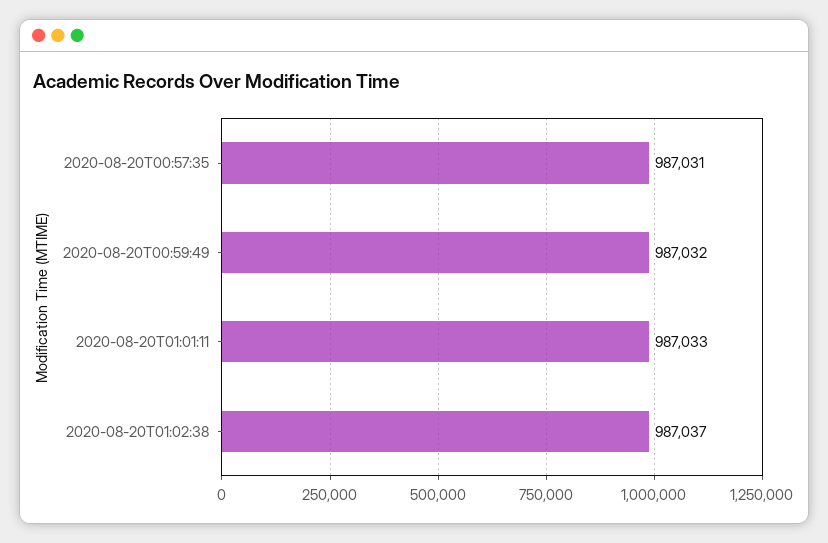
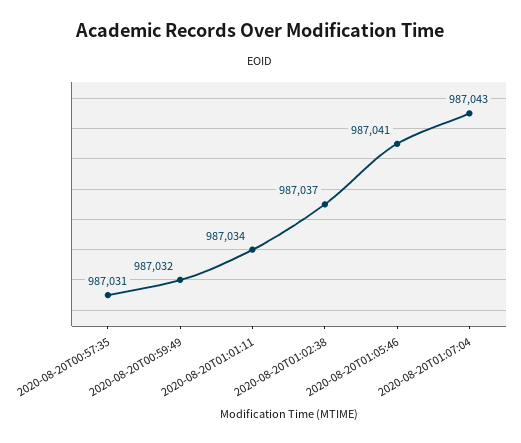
2020-08-20T01:01:11: 987033 -> 987034
2020-08-20T01:05:46: none -> 987041
2020-08-20T01:07:04: none -> 987043

